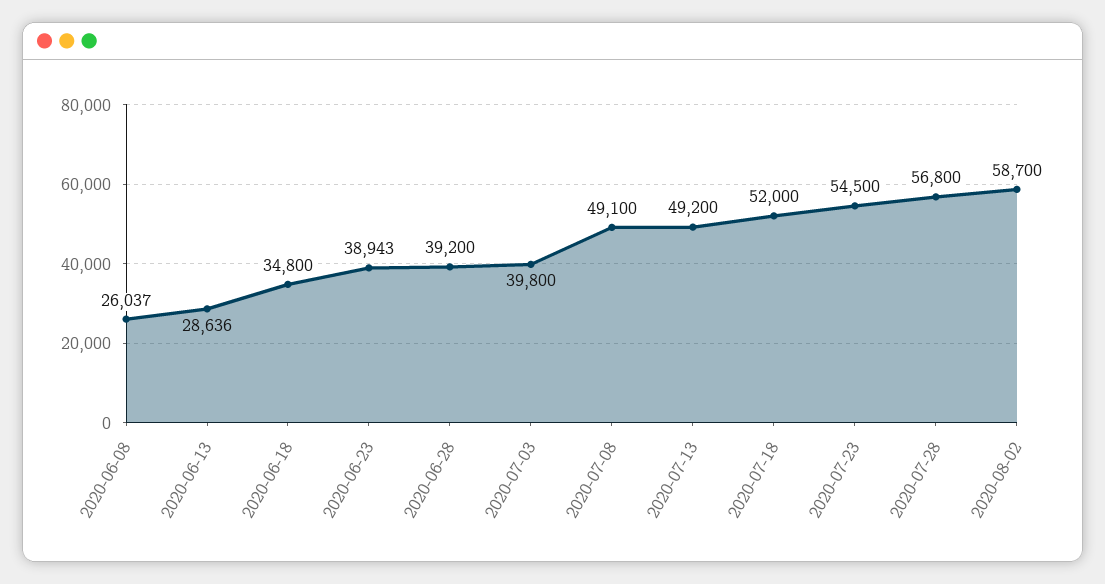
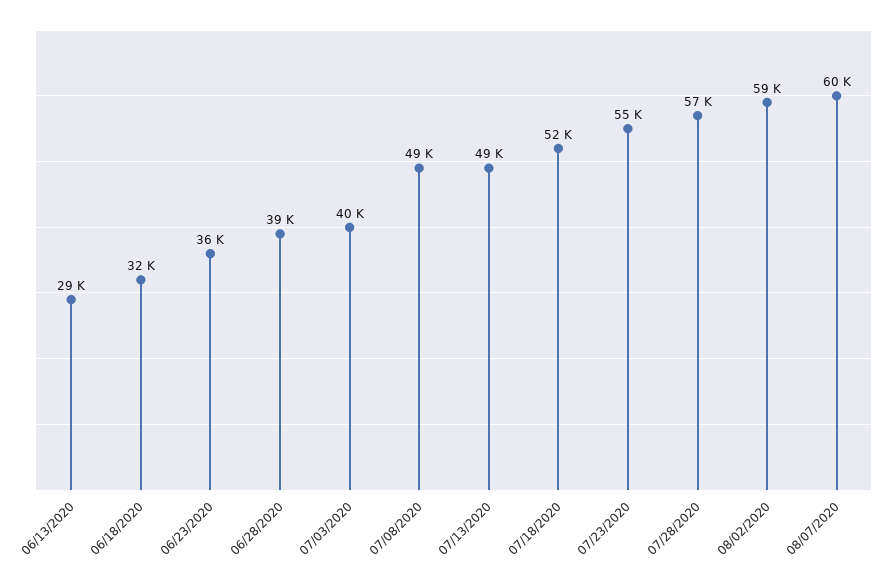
2020-06-08: 26037 -> none
2020-06-18: 34800 -> 32000
2020-06-23: 38943 -> 36000
08/07/2020: none -> 60000

